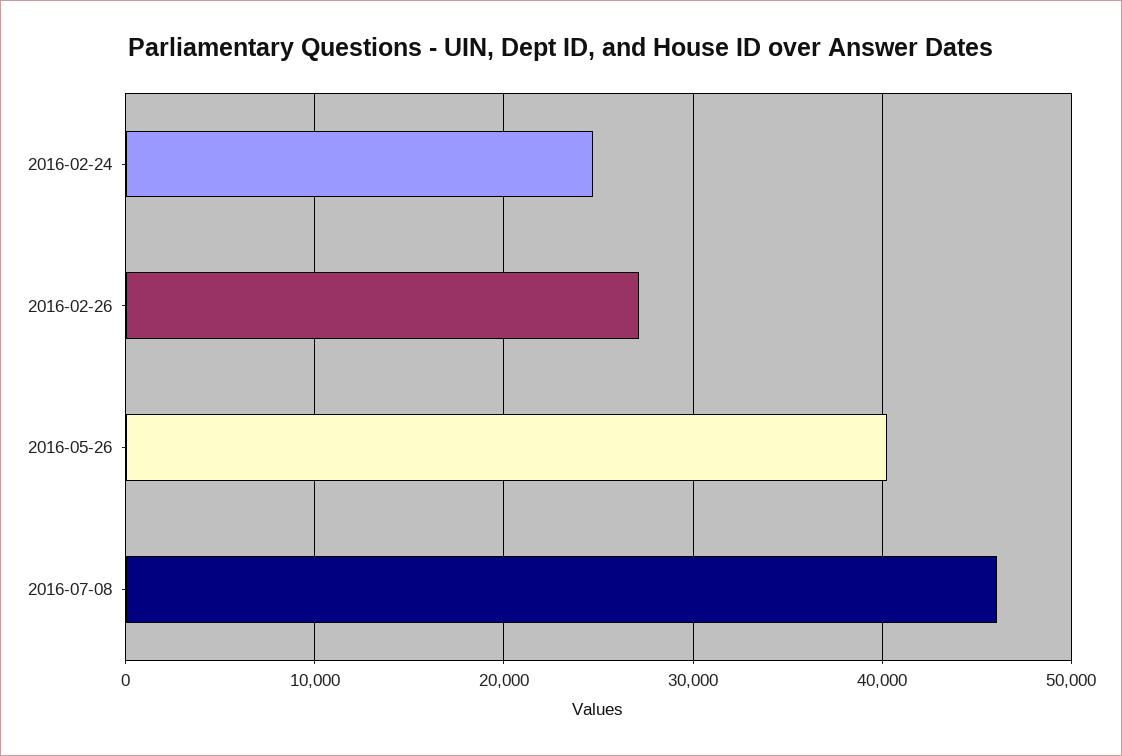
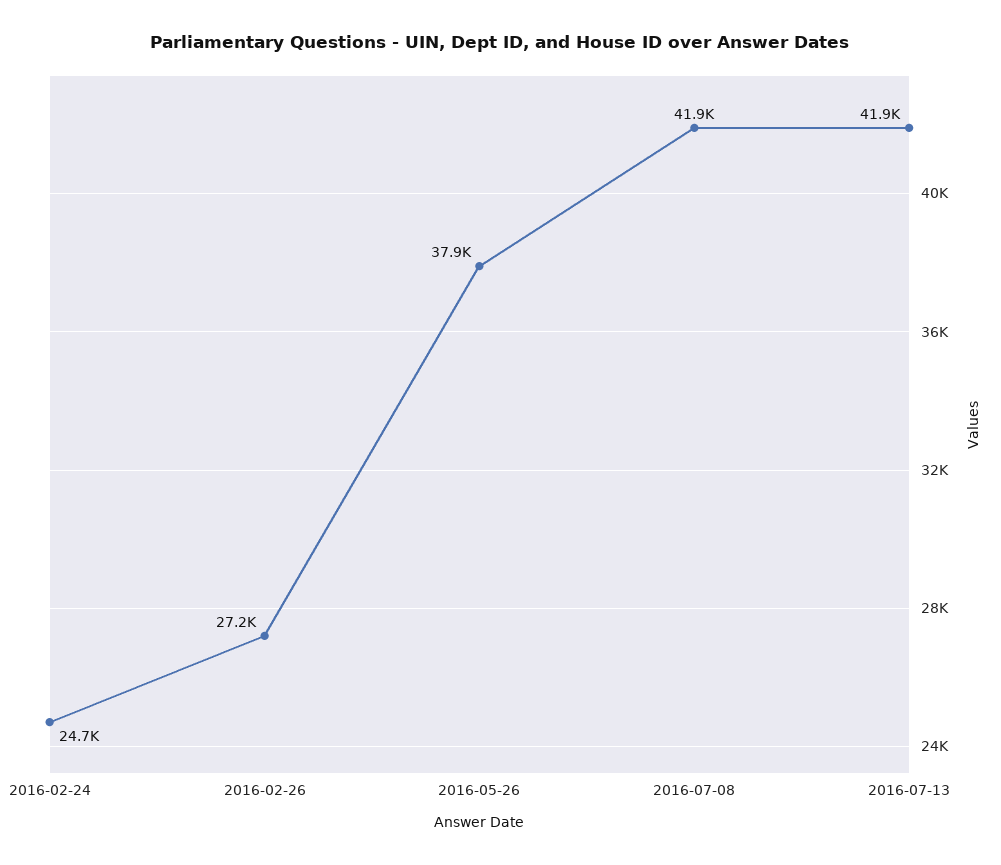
2016-05-26: 40000 -> 37900
2016-07-08: 46000 -> 41900
2016-07-13: none -> 41900

